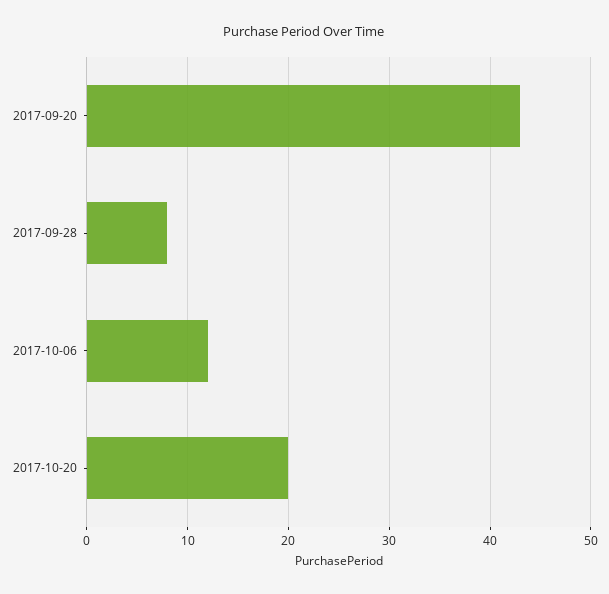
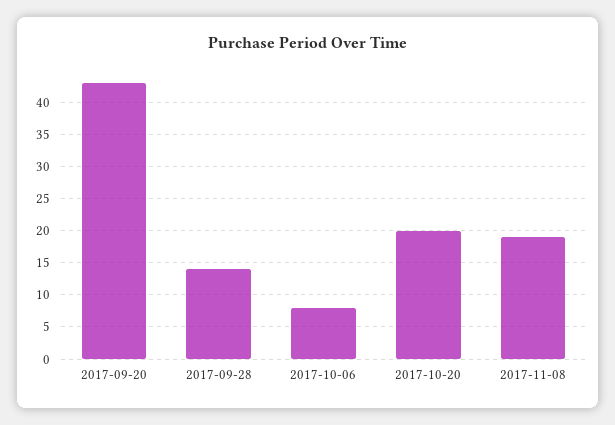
2017-09-28: 8 -> 14
2017-10-06: 12 -> 8
2017-11-08: none -> 19

